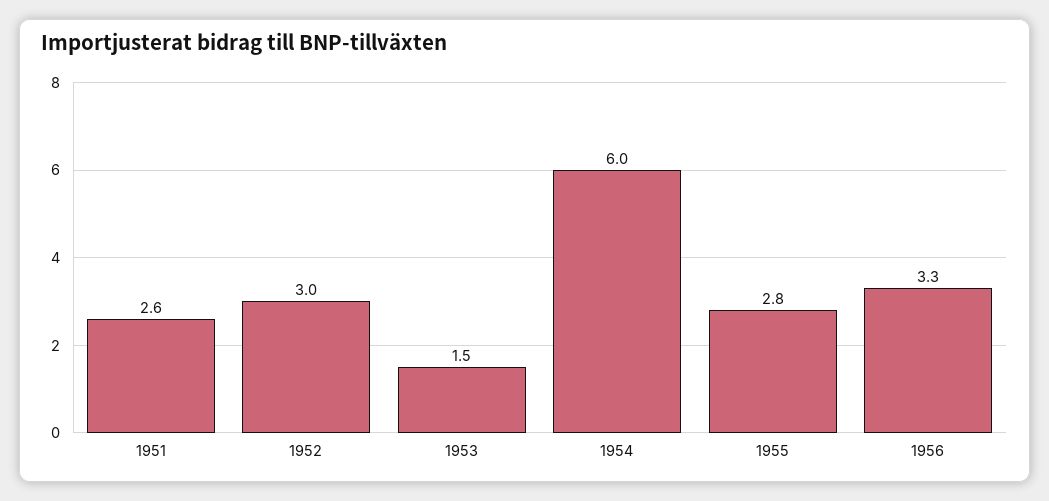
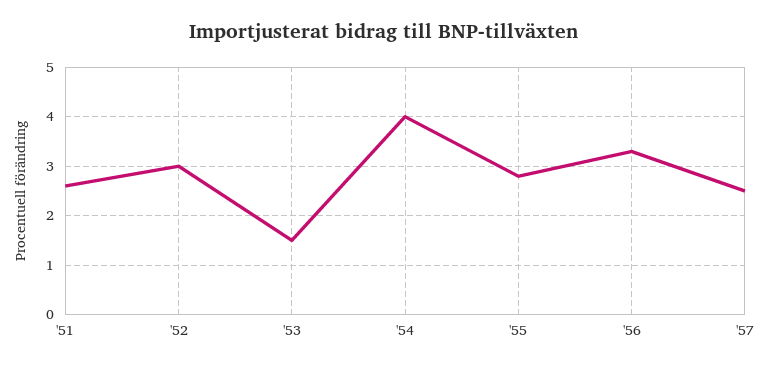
1954: 6 -> 4
'57: none -> 2.5

